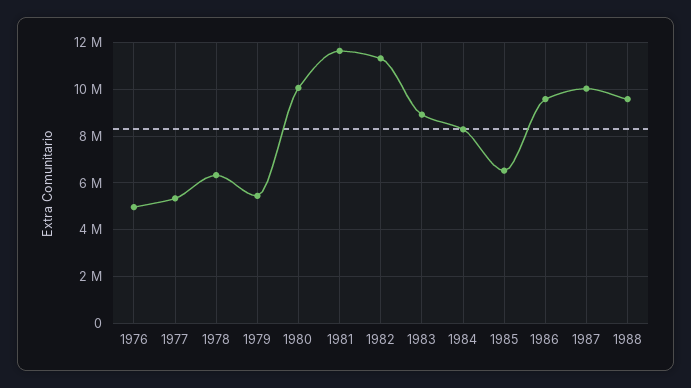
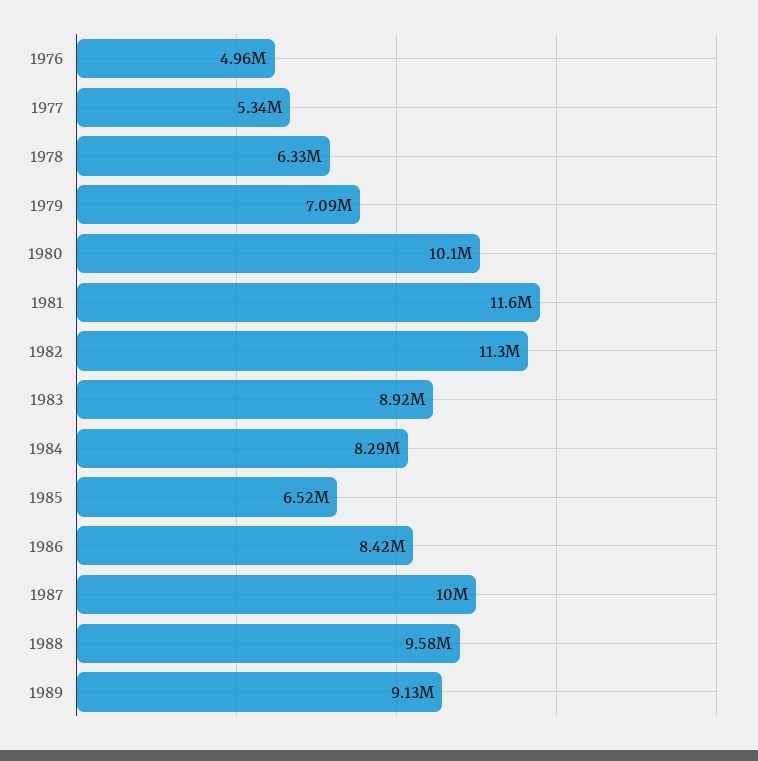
1979: 5500000 -> 7090000
1986: 9500000 -> 8420000
1989: none -> 9130000

